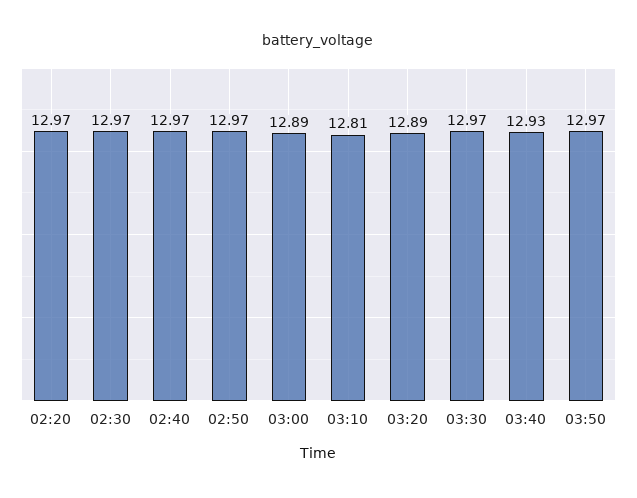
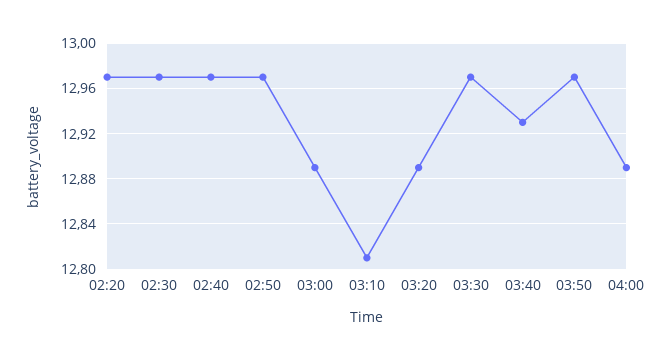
04:00: none -> 12.89

